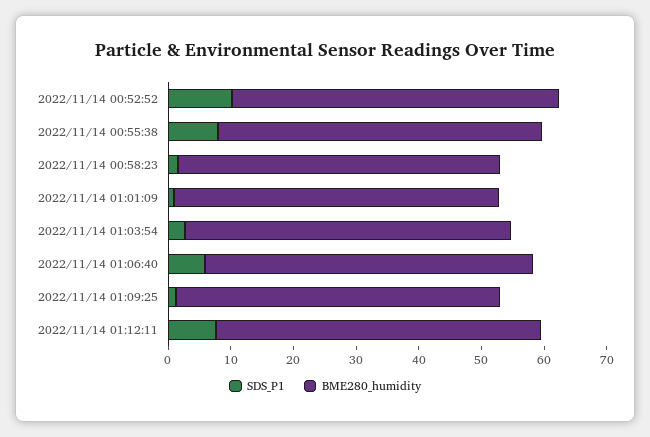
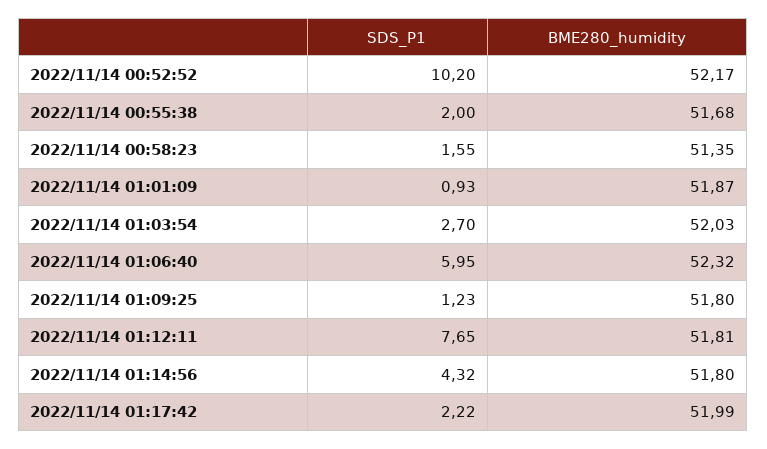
SDS_P1, 2022/11/14 00:55:38: 8 -> 2
SDS_P1, 2022/11/14 01:14:56: none -> 4.32
BME280_humidity, 2022/11/14 01:14:56: none -> 51.8
SDS_P1, 2022/11/14 01:17:42: none -> 2.22
BME280_humidity, 2022/11/14 01:17:42: none -> 51.99

